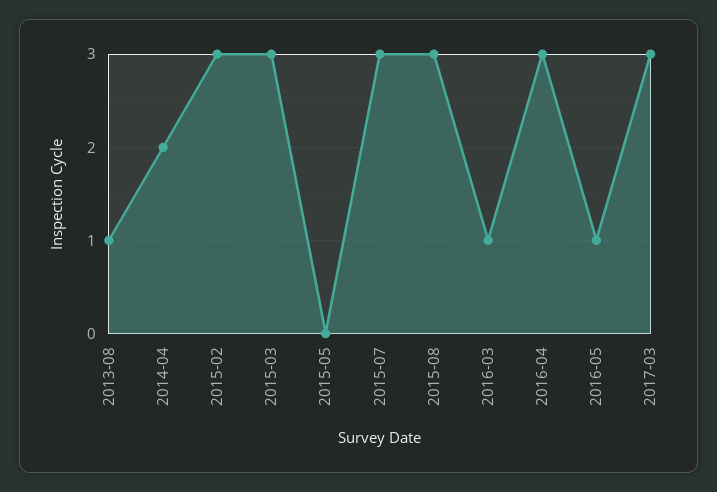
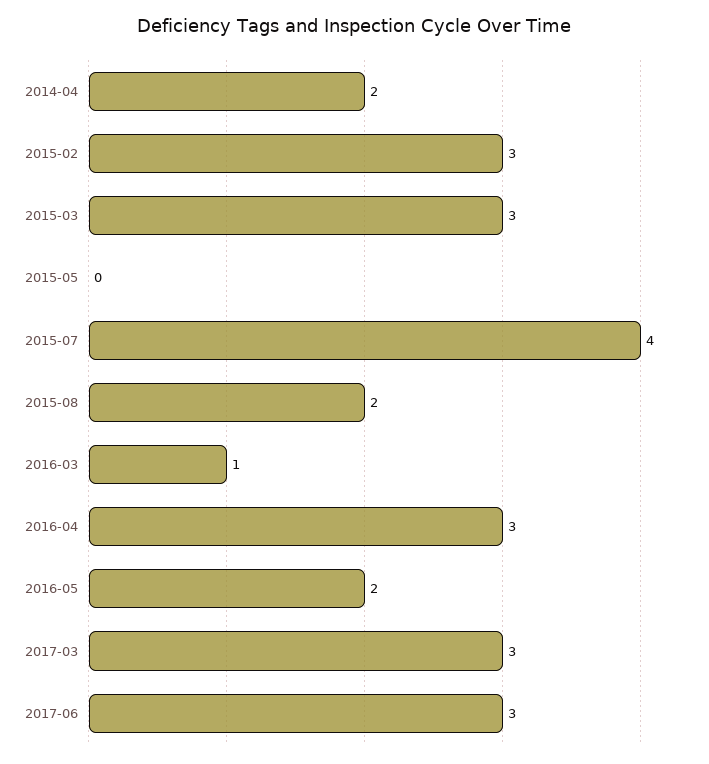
2013-08: 1 -> none
2015-07: 3 -> 4
2015-08: 3 -> 2
2016-05: 1 -> 2
2017-06: none -> 3

